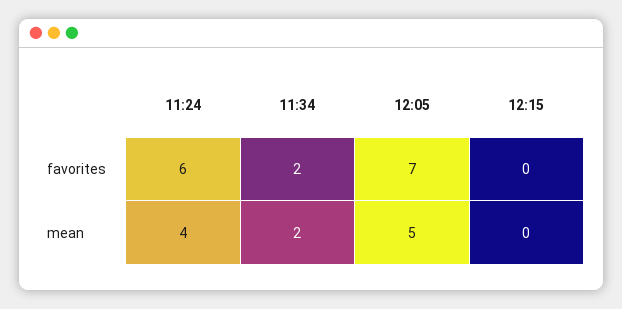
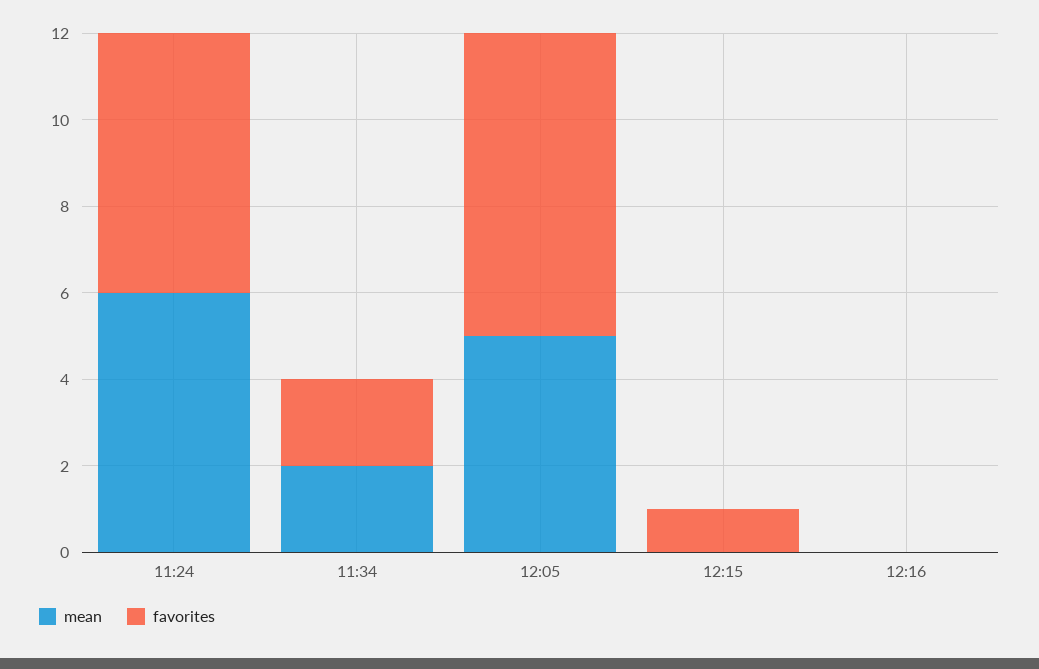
favorites, 12:15: 0 -> 1
mean, 11:24: 4 -> 6
mean, 12:16: none -> 0
favorites, 12:16: none -> 0

